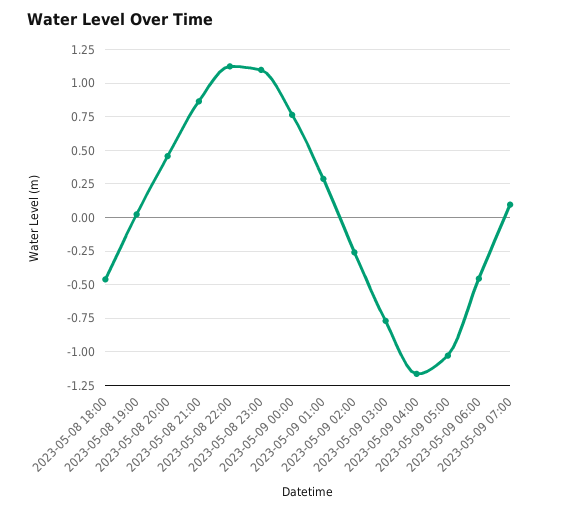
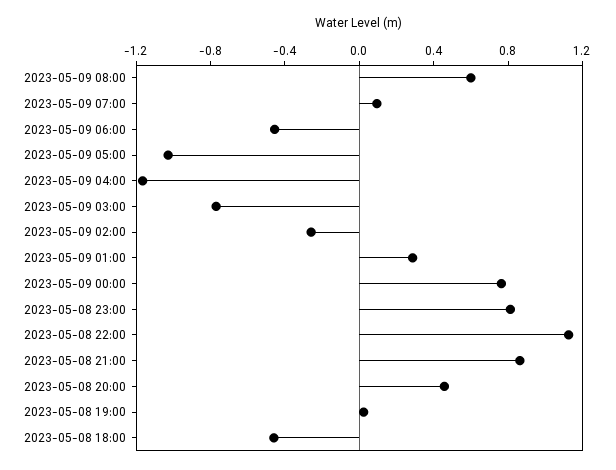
2023-05-08 23:00: 1.1 -> 0.8
2023-05-09 08:00: none -> 0.6

